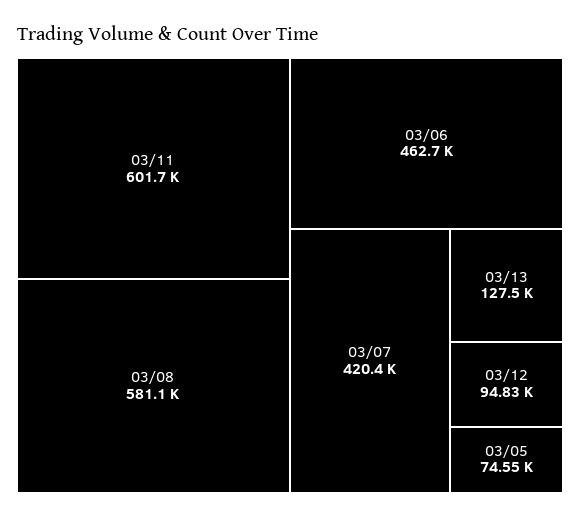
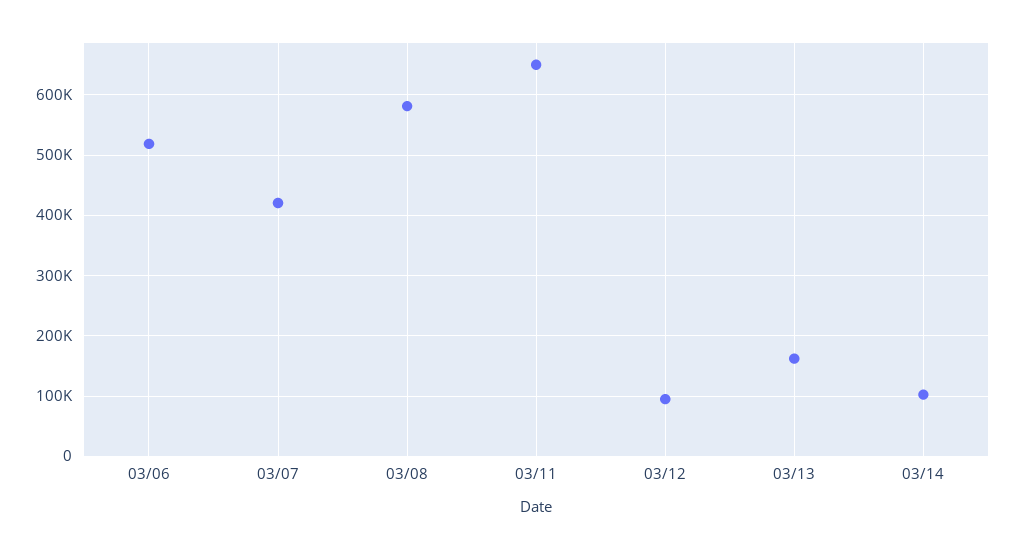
03/11: 601700 -> 650000
03/06: 462700 -> 520000
03/13: 127500 -> 160000
03/05: 74550 -> none
03/14: none -> 100000

